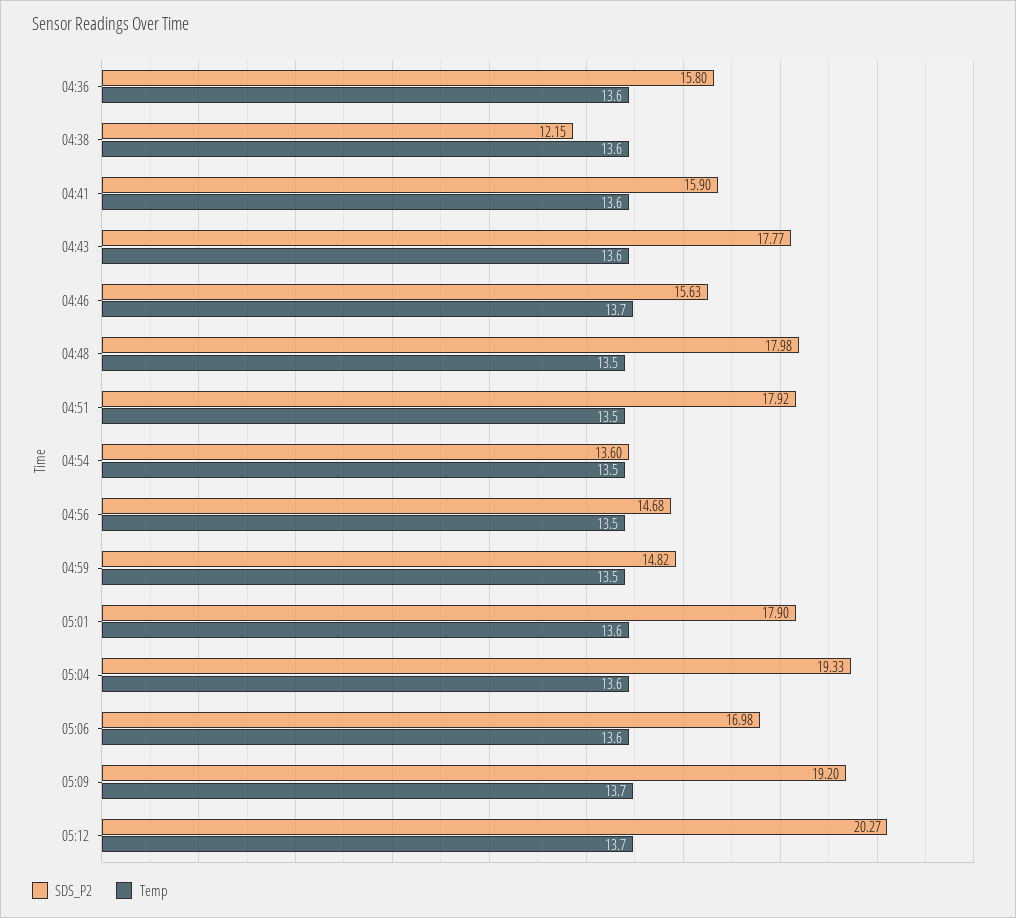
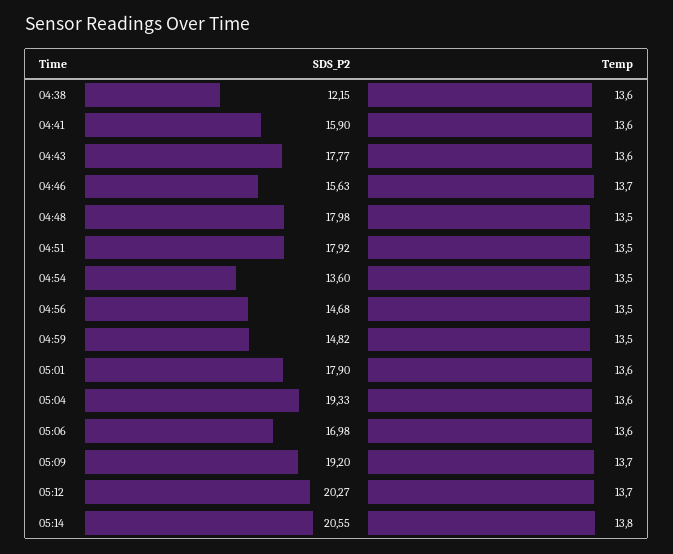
SDS_P2, 04:36: 15.8 -> none
Temp, 04:36: 13.6 -> none
SDS_P2, 05:14: none -> 20.55
Temp, 05:14: none -> 13.8

